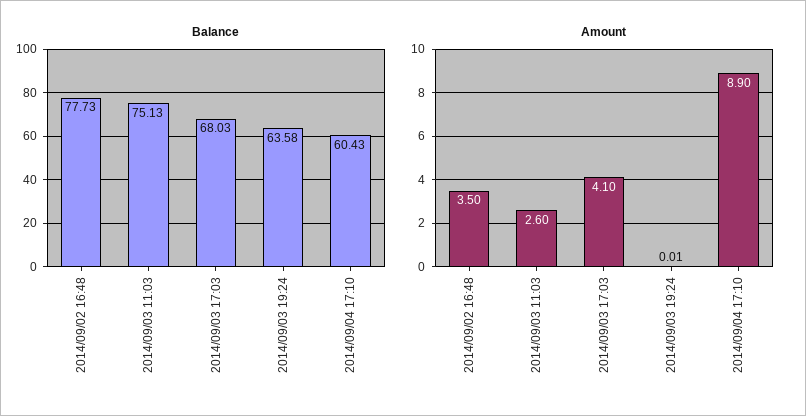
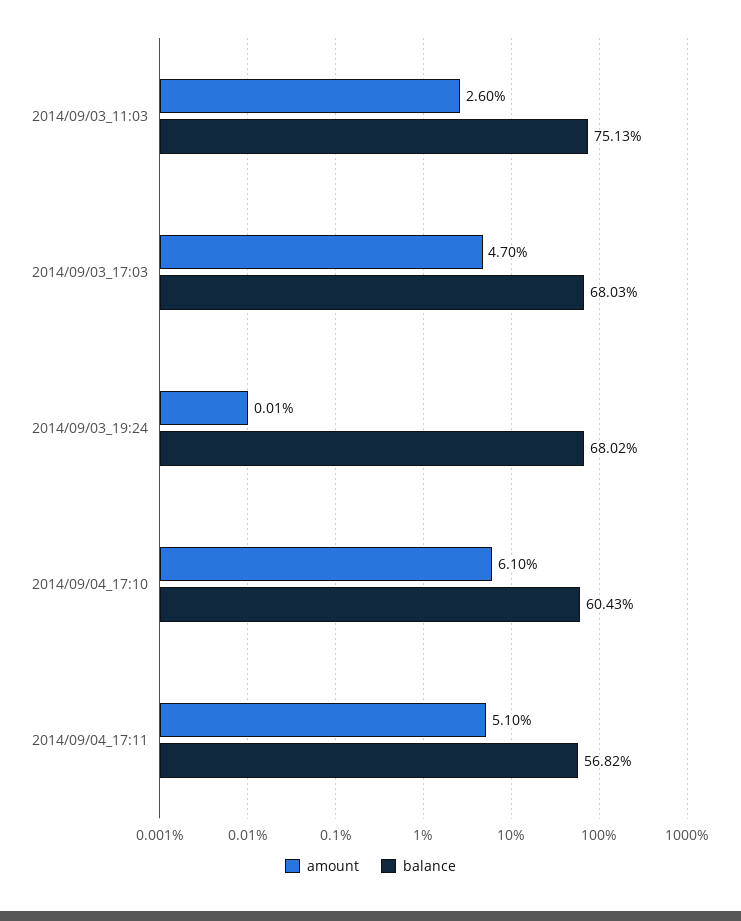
Balance, 2014/09/02 16:48: 77.73 -> none
Balance, 2014/09/03 19:24: 63.58 -> 68.02
Amount, 2014/09/02 16:48: 3.5 -> none
Amount, 2014/09/03 17:03: 4.1 -> 4.7
Amount, 2014/09/04 17:10: 8.9 -> 6.1
Amount, 2014/09/04_17:11: none -> 5.1
Balance, 2014/09/04_17:11: none -> 56.82

